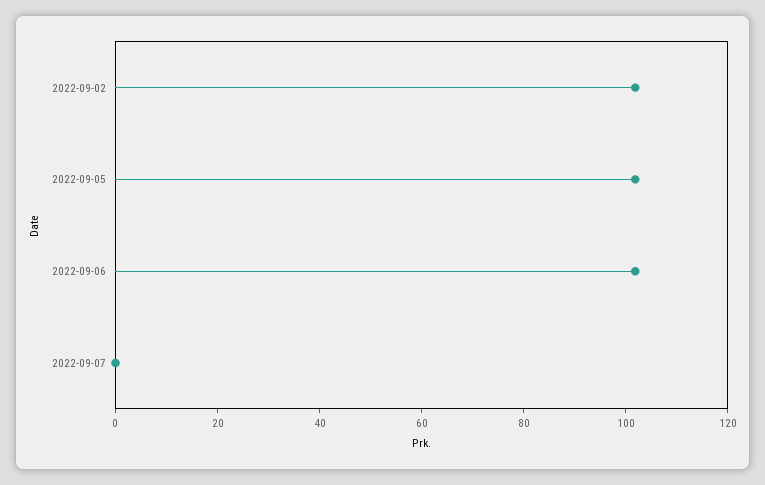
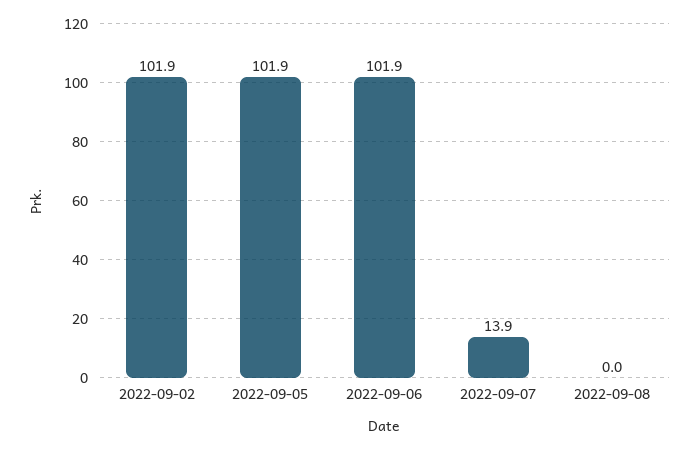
2022-09-07: 0 -> 13.9
2022-09-08: none -> 0

